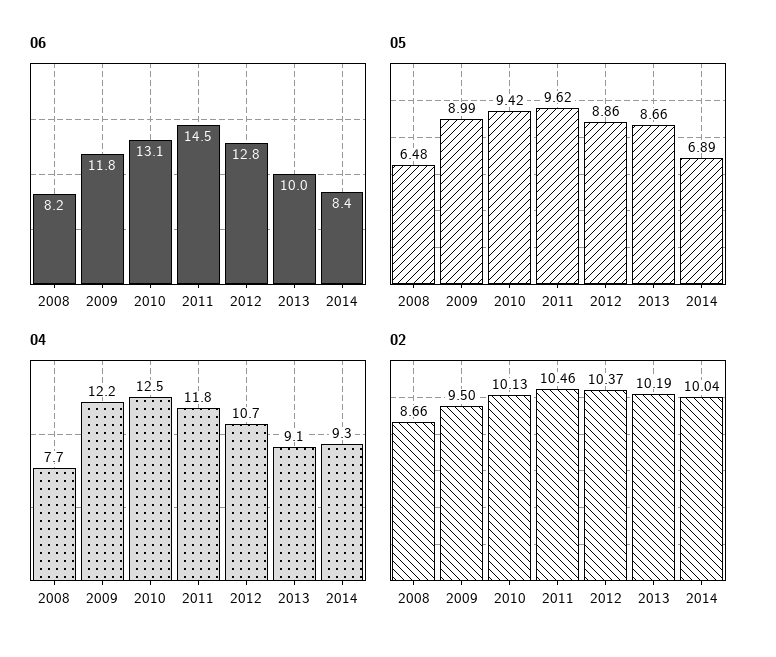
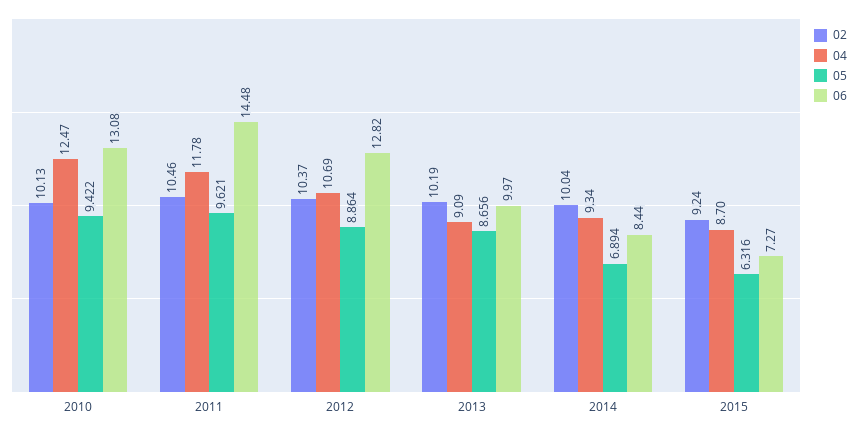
06, 2008: 8.2 -> none
06, 2009: 11.8 -> none
05, 2008: 6.48 -> none
05, 2009: 8.99 -> none
04, 2008: 7.7 -> none
04, 2009: 12.2 -> none
02, 2008: 8.66 -> none
02, 2009: 9.5 -> none
02, 2015: none -> 9.24
04, 2015: none -> 8.7
05, 2015: none -> 6.316
06, 2015: none -> 7.27

